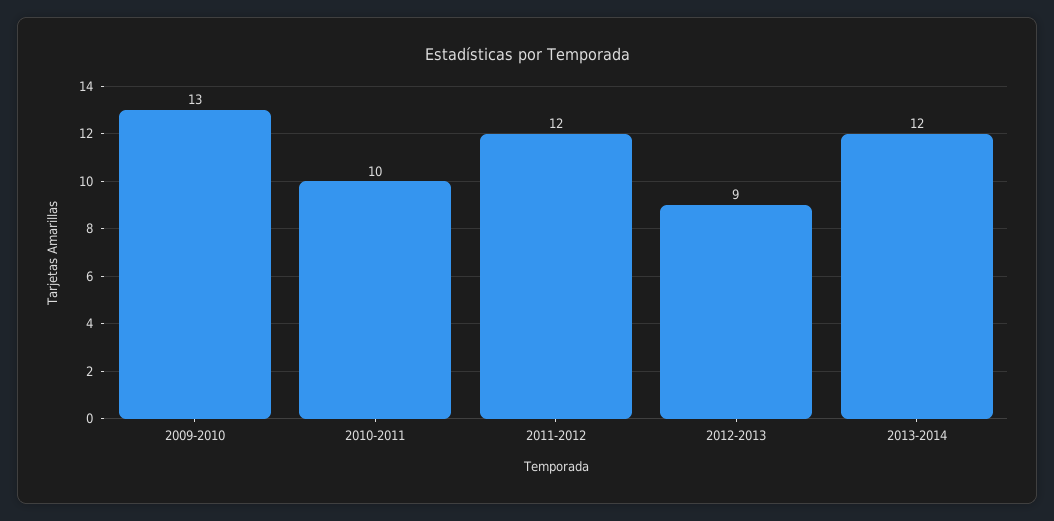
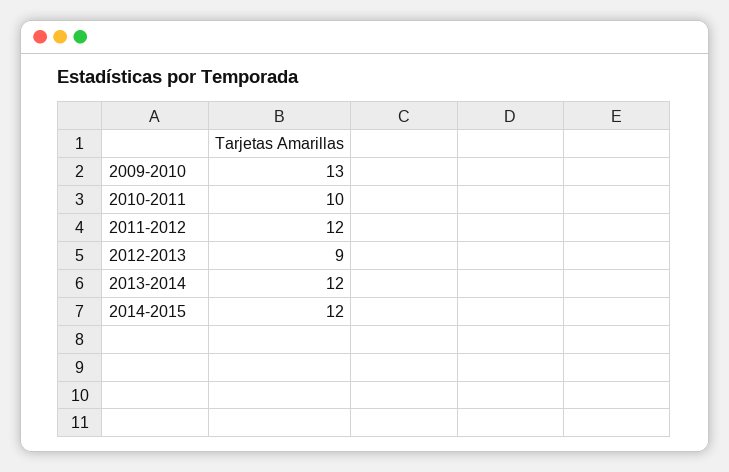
2014-2015: none -> 12

